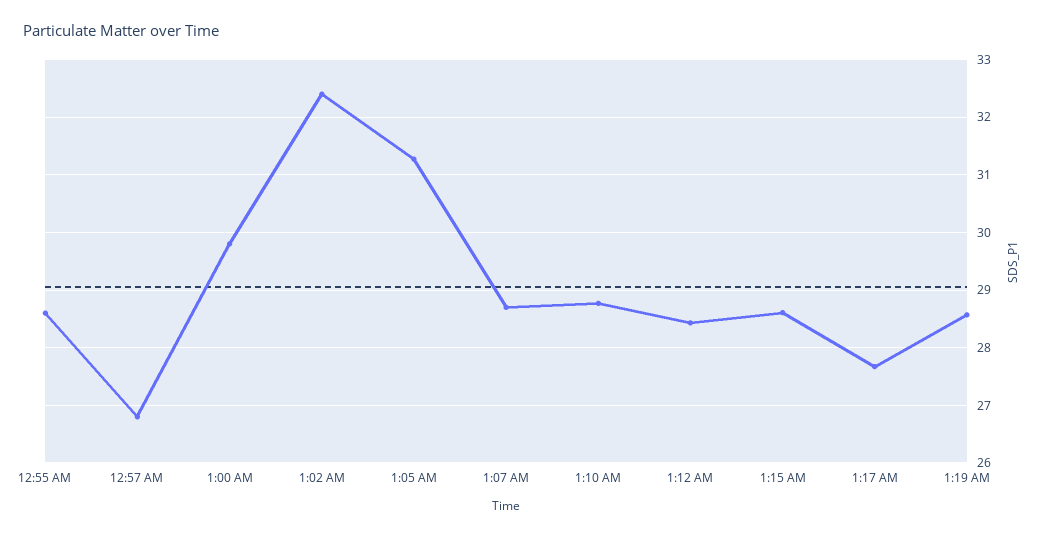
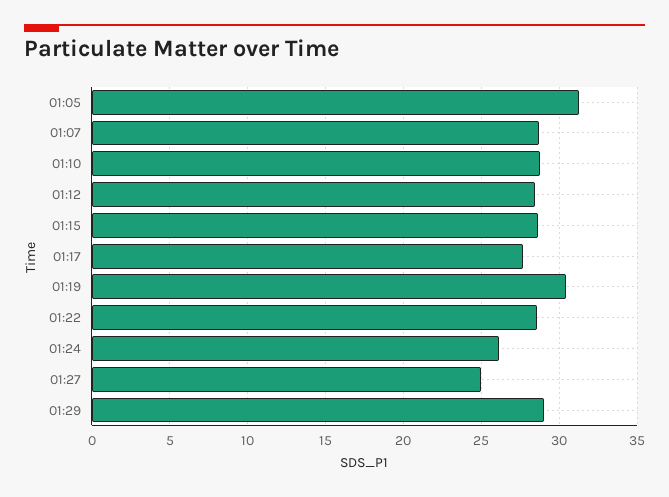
12:55 AM: 28.6 -> none
12:57 AM: 26.8 -> none
1:00 AM: 29.8 -> none
1:02 AM: 32.4 -> none
1:19 AM: 28.6 -> 30.5
01:22: none -> 28.5
01:24: none -> 26
01:27: none -> 25
01:29: none -> 29

